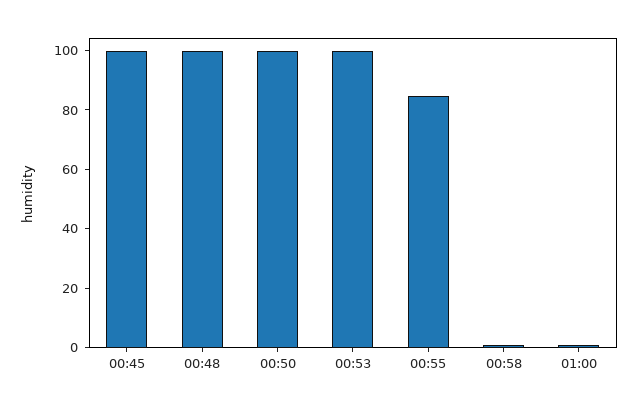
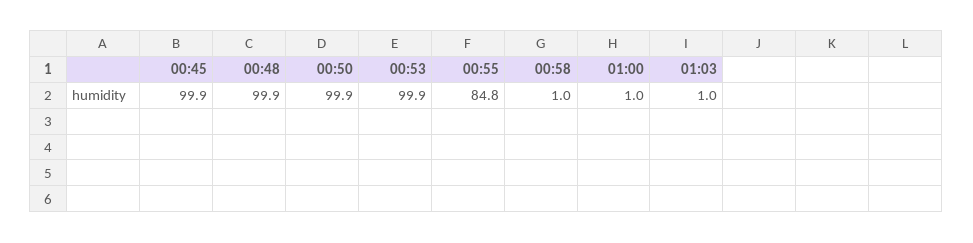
01:03: none -> 1

